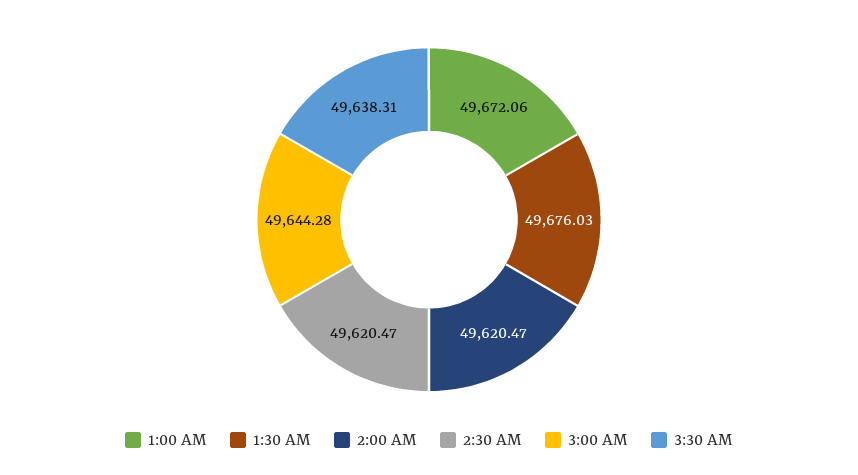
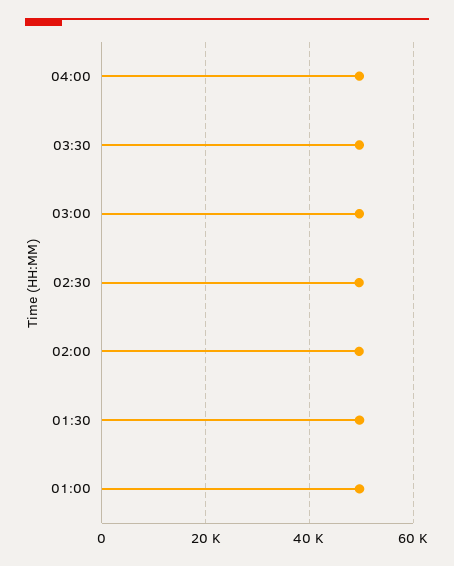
04:00: none -> 50000

